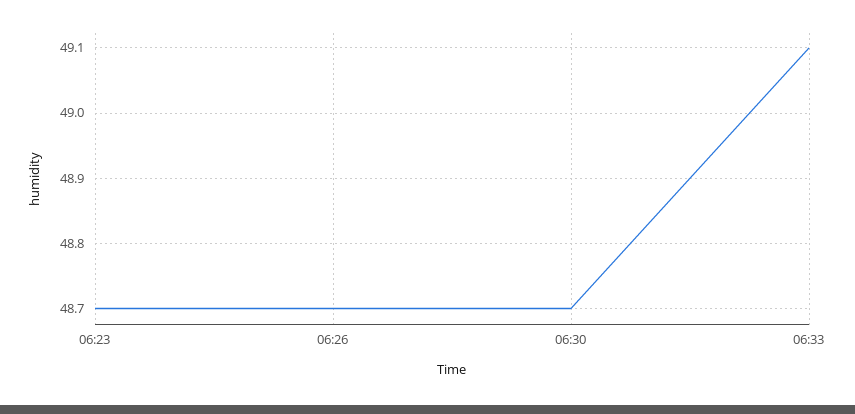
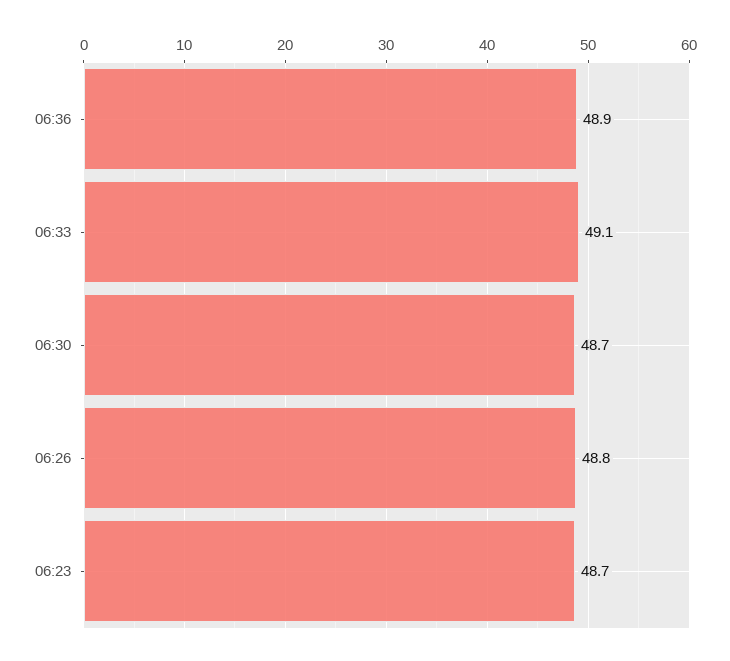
06:26: 48.7 -> 48.8
06:36: none -> 48.9

